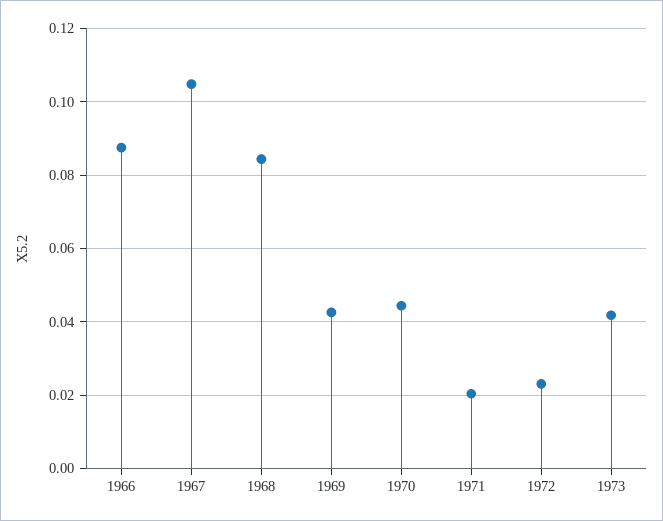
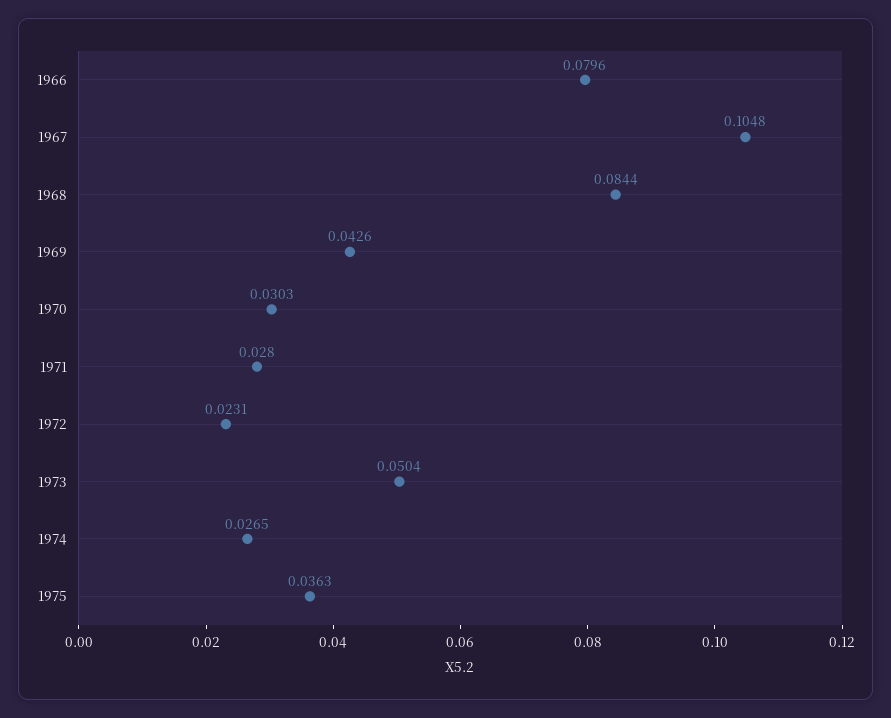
1966: 0.088 -> 0.0796
1970: 0.044 -> 0.0303
1971: 0.02 -> 0.028
1973: 0.042 -> 0.0504
1974: none -> 0.0265
1975: none -> 0.0363

